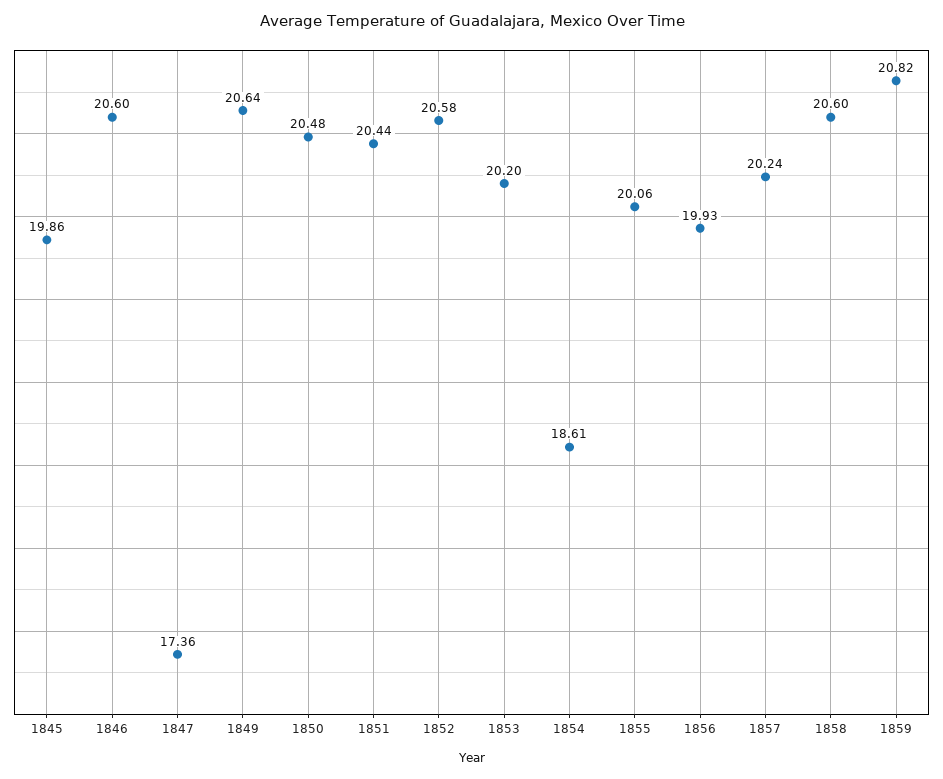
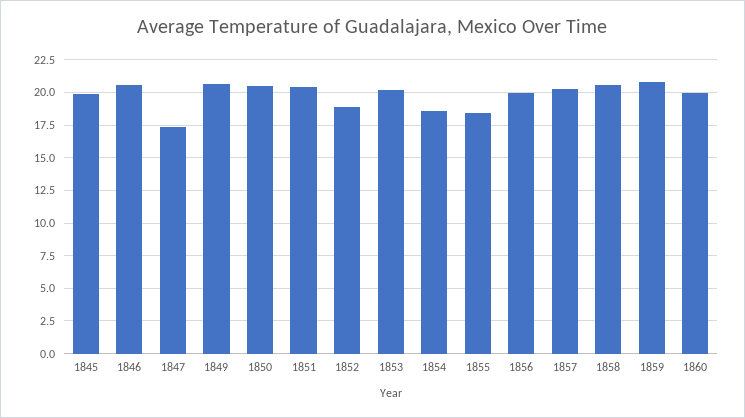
1852: 20.58 -> 19
1855: 20.06 -> 18.5
1860: none -> 20

